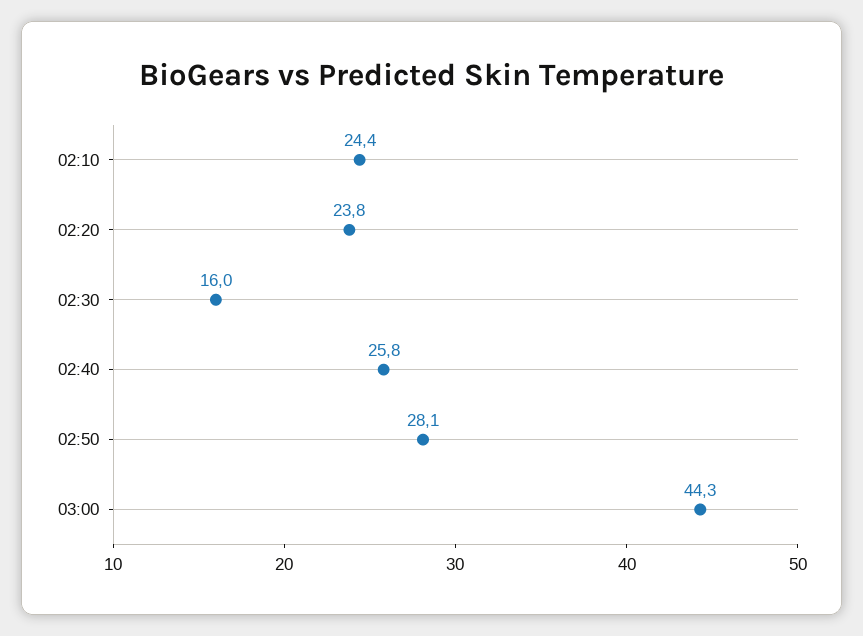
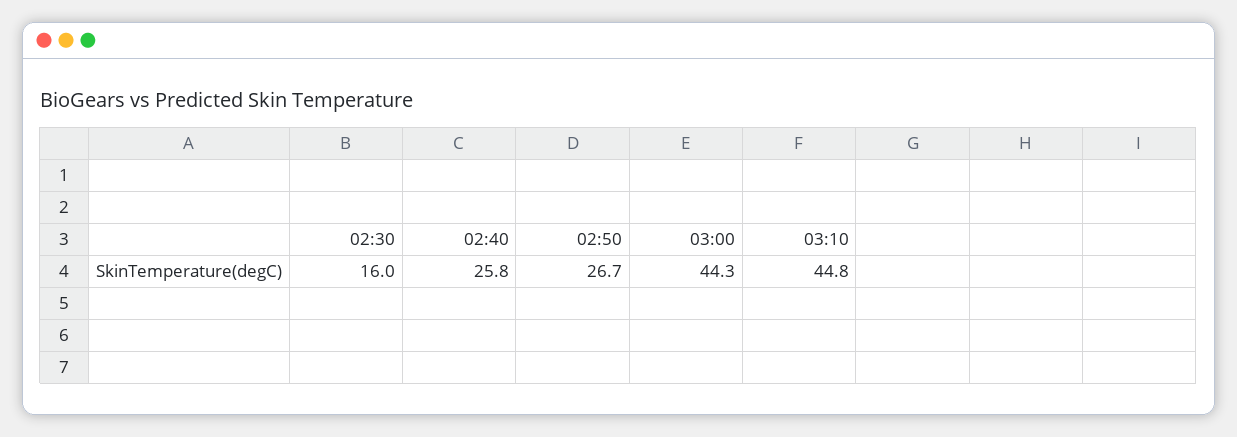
02:10: 24.4 -> none
02:20: 23.8 -> none
02:50: 28.1 -> 26.7
03:10: none -> 44.8

